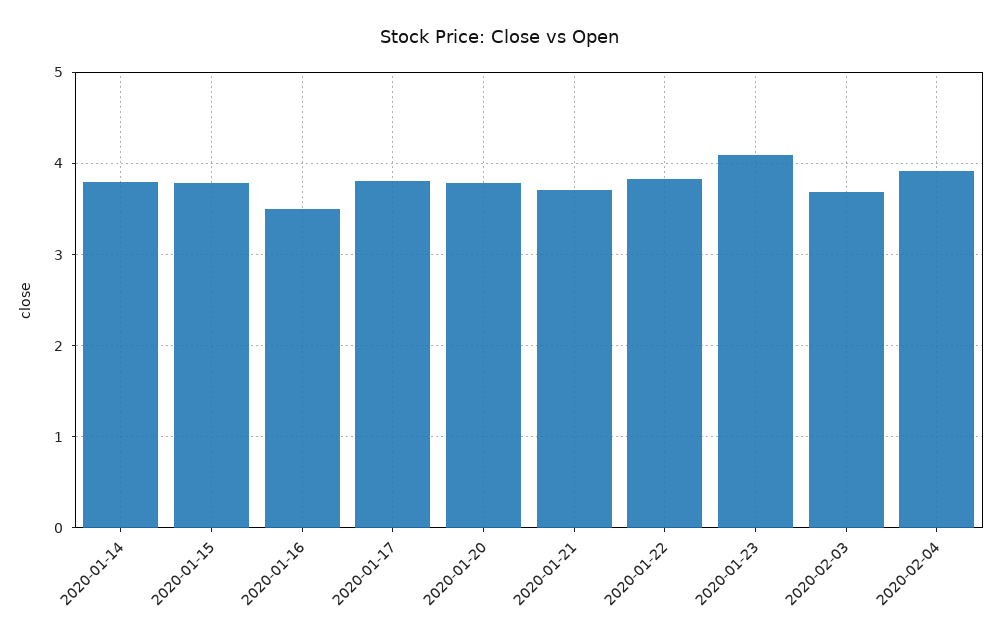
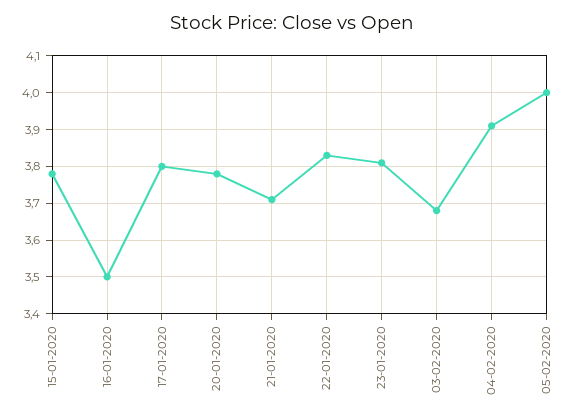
2020-01-14: 3.8 -> none
2020-01-23: 4.1 -> 3.8
05-02-2020: none -> 4

